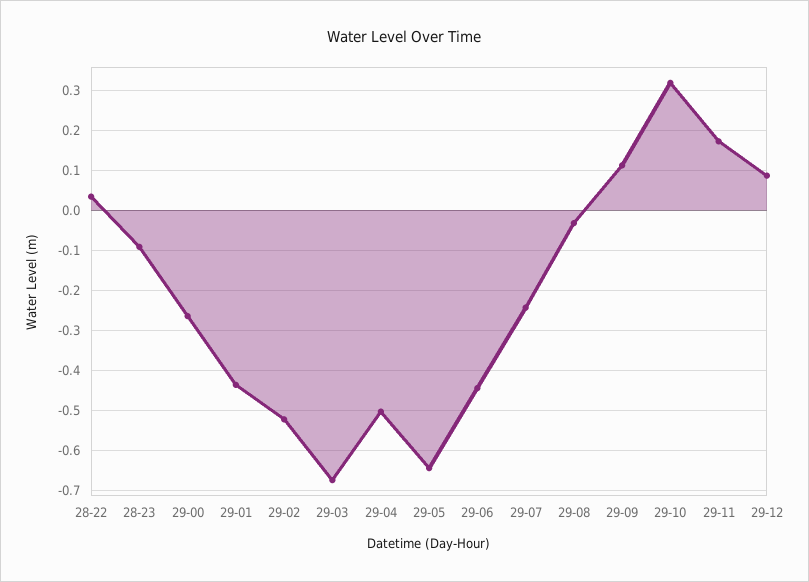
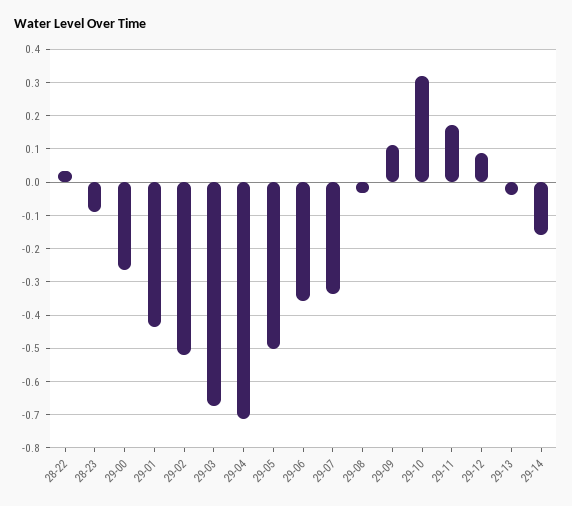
29-04: -0.5 -> -0.72
29-05: -0.64 -> -0.5
29-06: -0.44 -> -0.36
29-07: -0.24 -> -0.34
29-13: none -> -0.04
29-14: none -> -0.16

